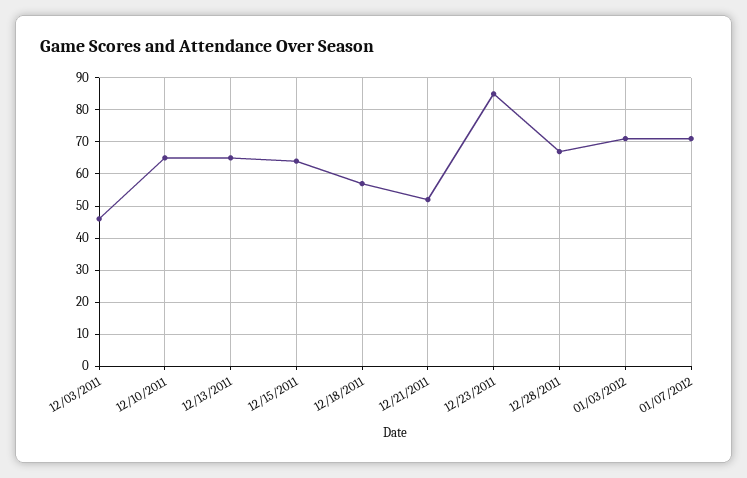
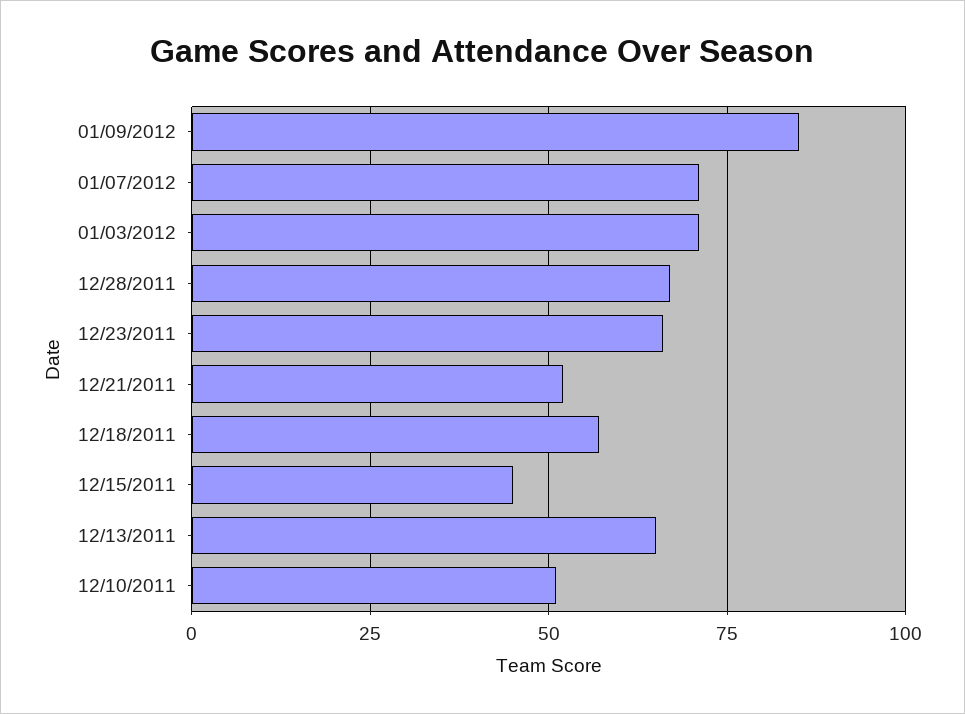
12/03/2011: 45 -> none
12/10/2011: 65 -> 50
12/15/2011: 65 -> 45
12/23/2011: 85 -> 65
01/09/2012: none -> 85

